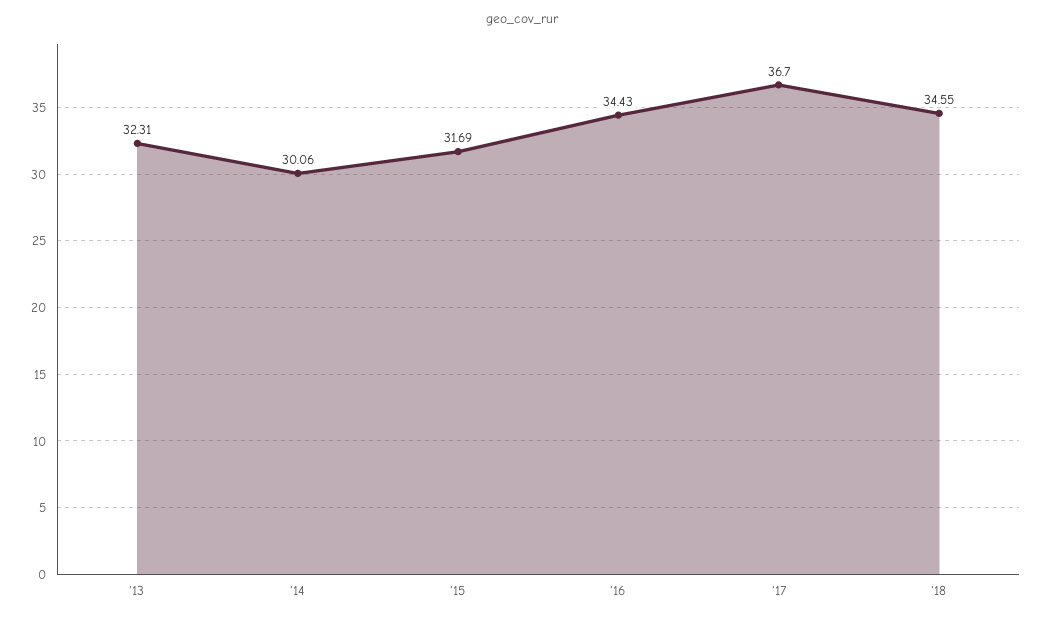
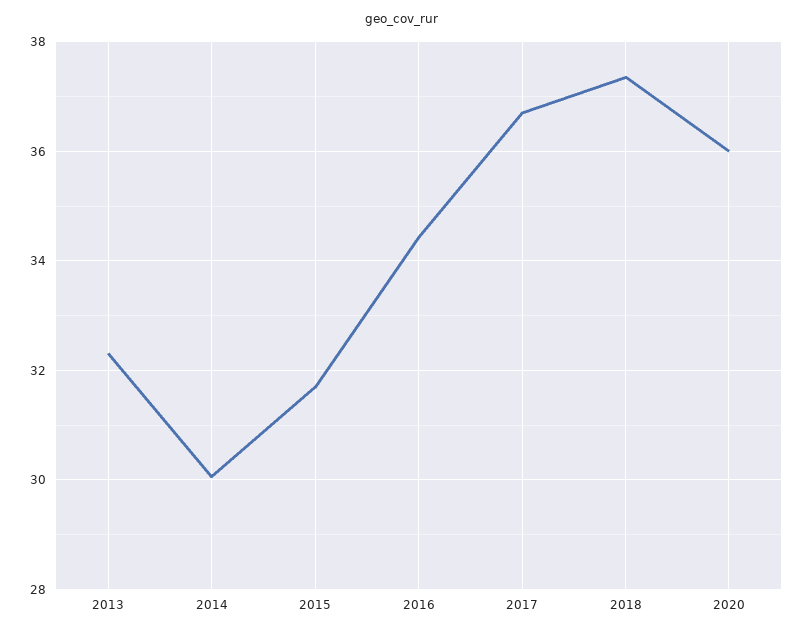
'18: 34.55 -> 37.4
2020: none -> 36

